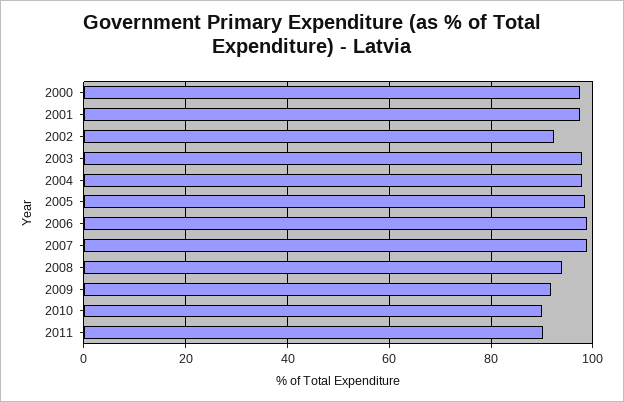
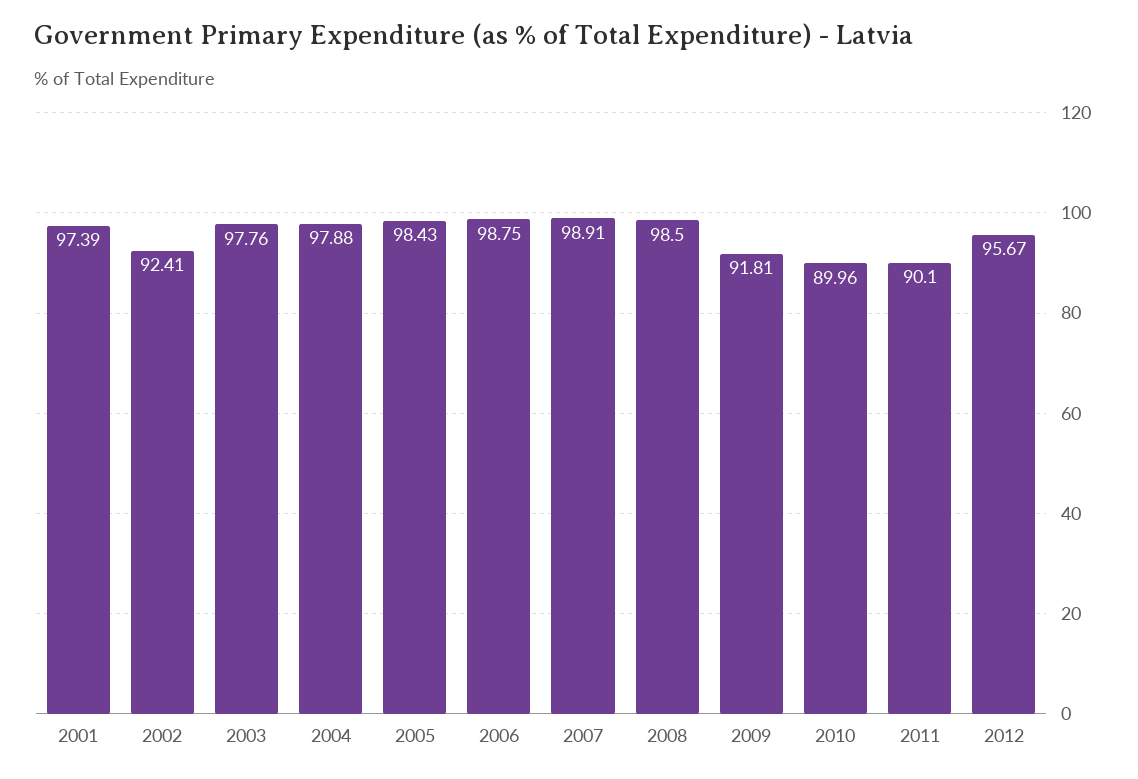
2000: 98 -> none
2008: 94 -> 98.5
2012: none -> 95.67

